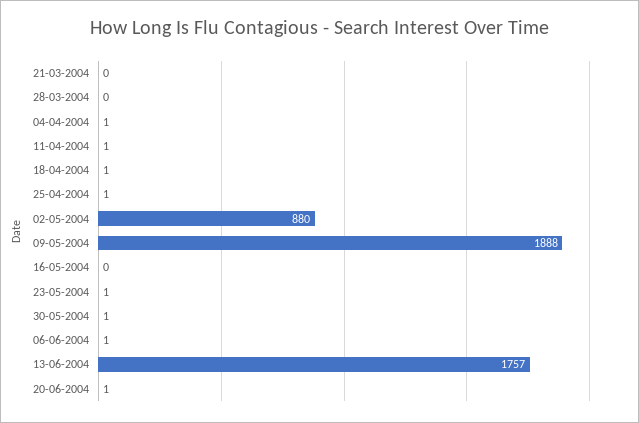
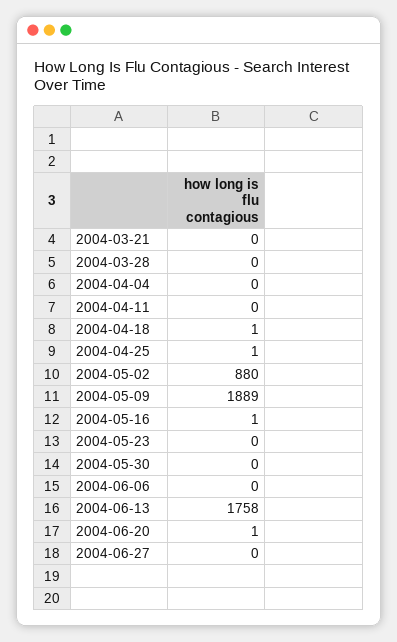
04-04-2004: 1 -> 0
11-04-2004: 1 -> 0
09-05-2004: 1888 -> 1889
16-05-2004: 0 -> 1
23-05-2004: 1 -> 0
30-05-2004: 1 -> 0
06-06-2004: 1 -> 0
13-06-2004: 1757 -> 1758
2004-06-27: none -> 0

